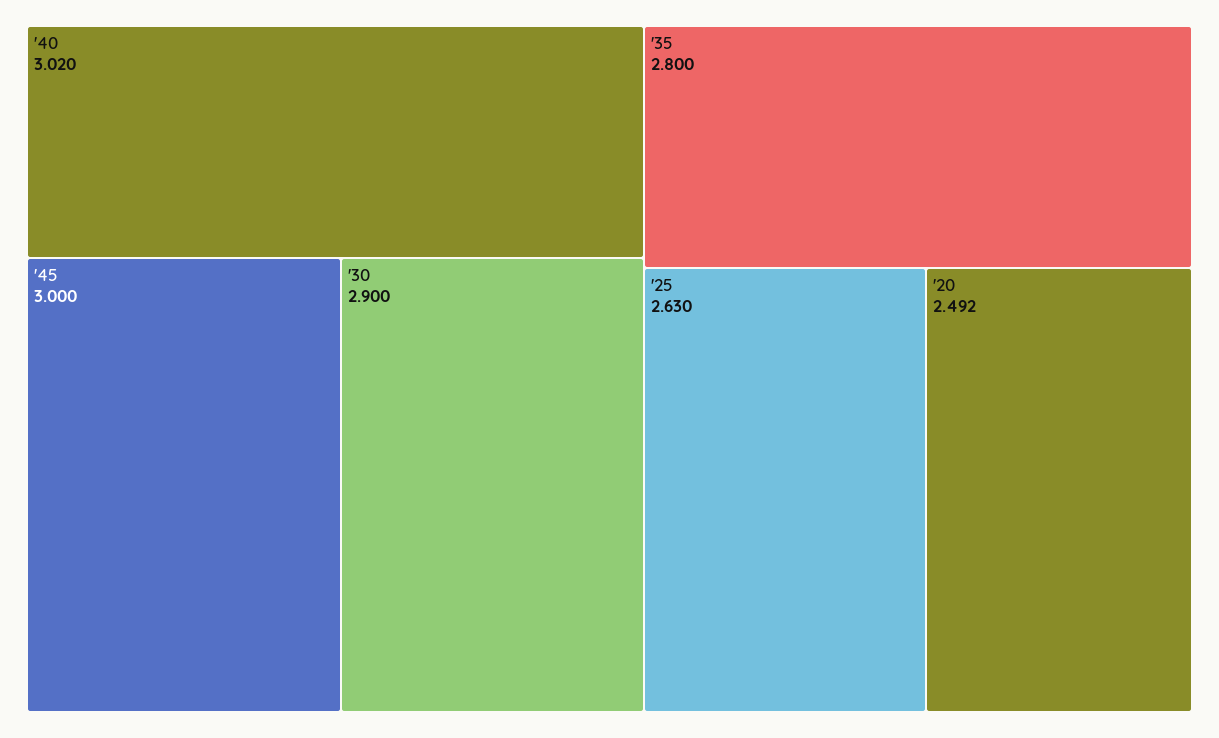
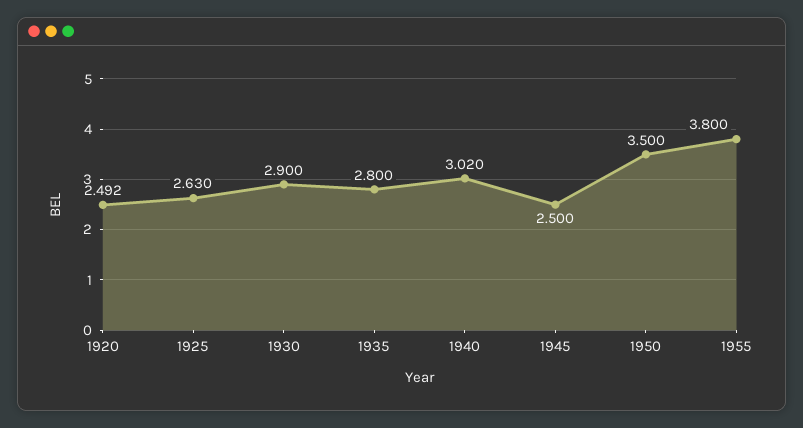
'45: 3 -> 2.5
1950: none -> 3.5
1955: none -> 3.8

